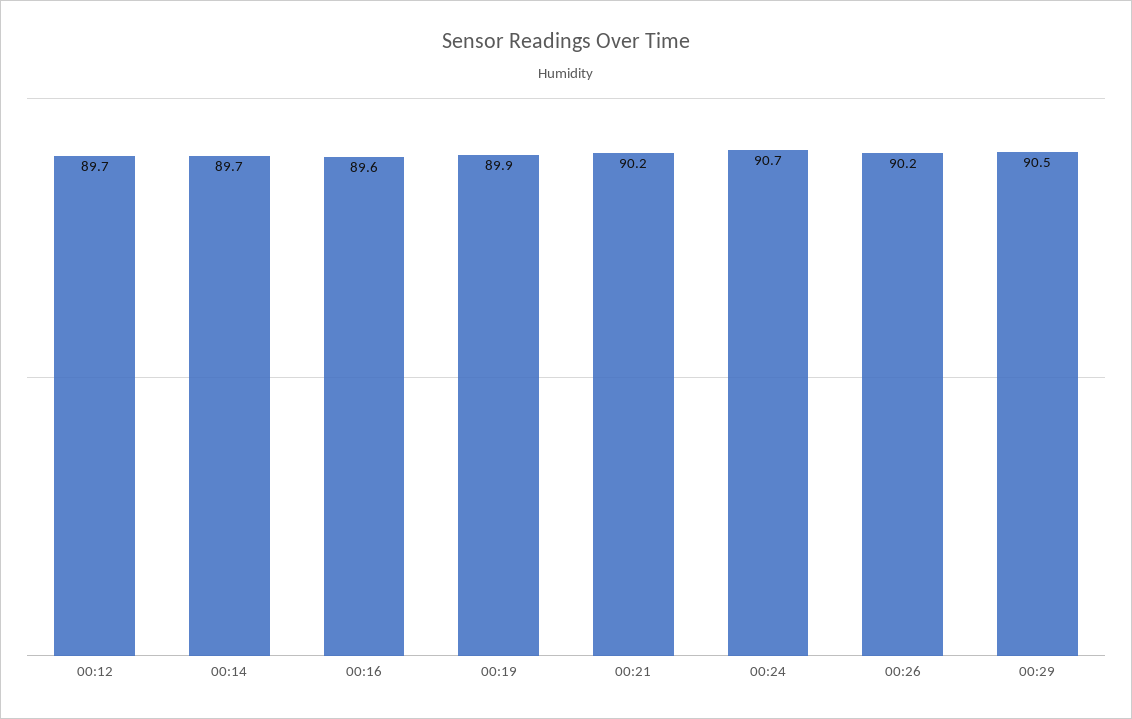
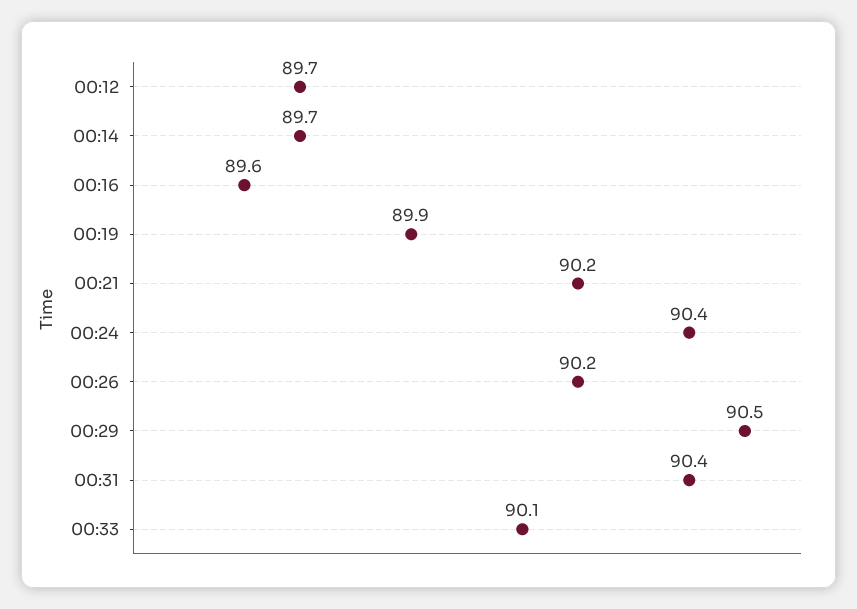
00:24: 90.7 -> 90.4
00:31: none -> 90.4
00:33: none -> 90.1

